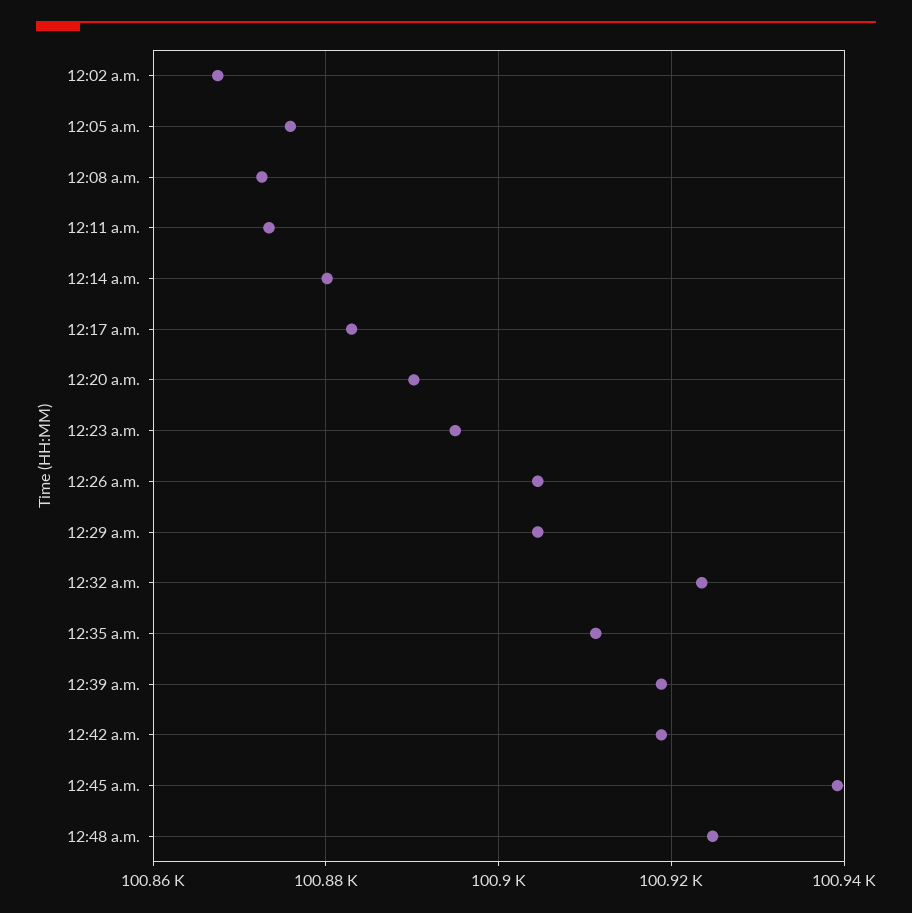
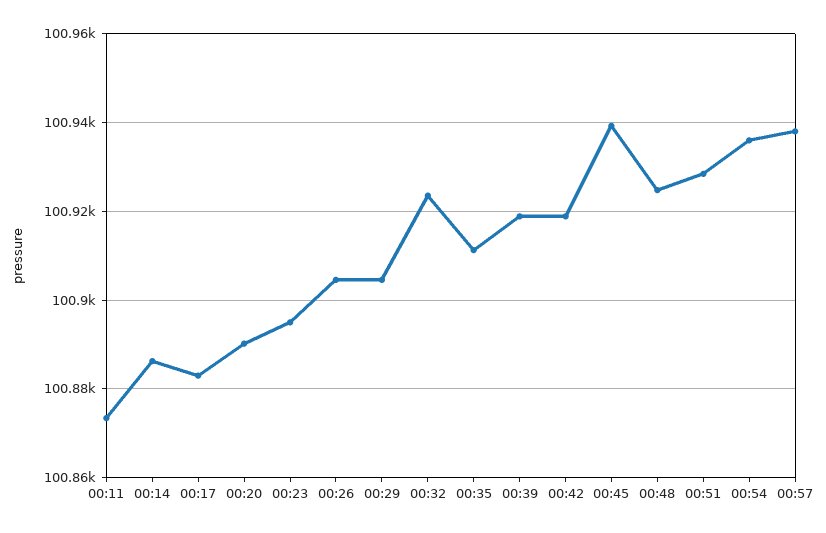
12:02 a.m.: 100868 -> none
12:05 a.m.: 100876 -> none
12:08 a.m.: 100872 -> none
12:14 a.m.: 100880 -> 100886
00:51: none -> 100928
00:54: none -> 100936
00:57: none -> 100938

